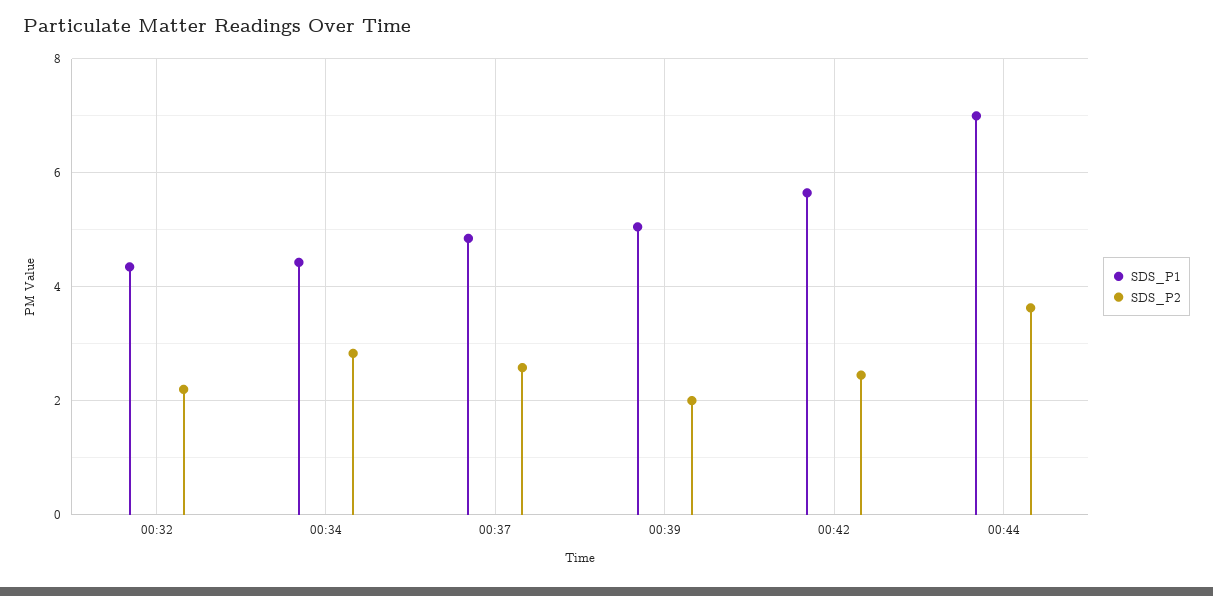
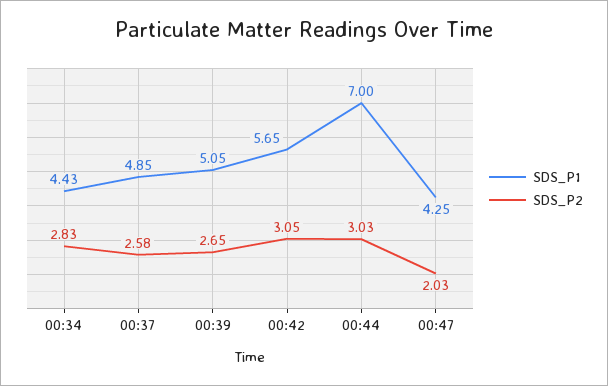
SDS_P1, 00:32: 4.4 -> none
SDS_P2, 00:32: 2.2 -> none
SDS_P2, 00:39: 2 -> 2.65
SDS_P2, 00:42: 2.4 -> 3.05
SDS_P2, 00:44: 3.6 -> 3.03
SDS_P1, 00:47: none -> 4.25
SDS_P2, 00:47: none -> 2.03

